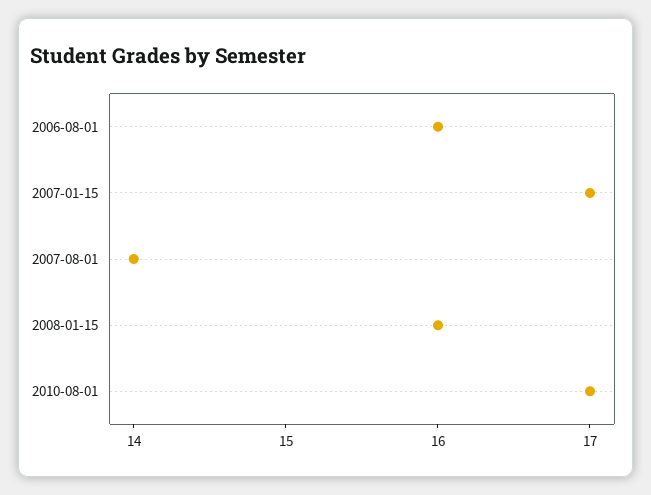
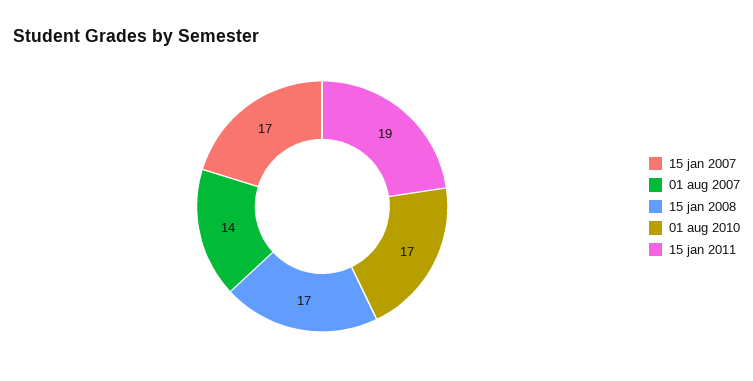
2006-08-01: 16 -> none
2008-01-15: 16 -> 17
15 jan 2011: none -> 19

